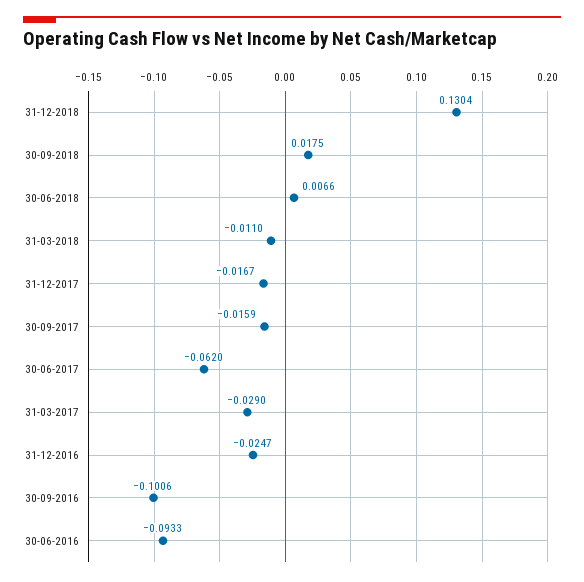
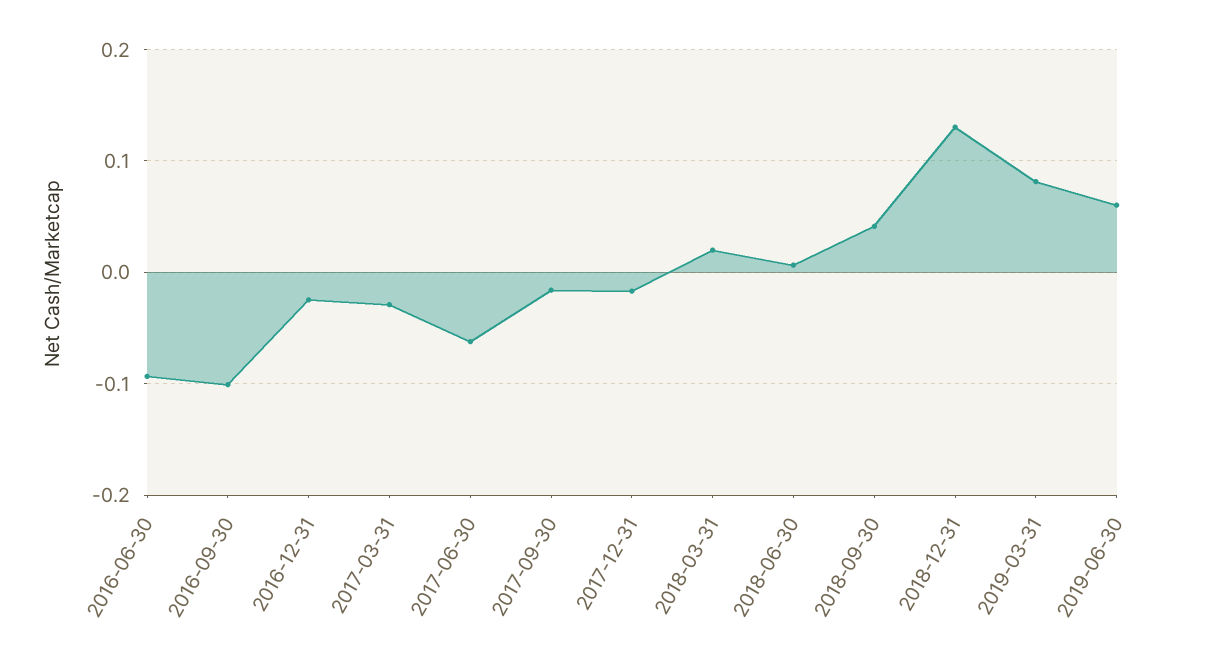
30-09-2018: 0.0175 -> 0.04
31-03-2018: -0.011 -> 0.02
2019-03-31: none -> 0.08
2019-06-30: none -> 0.06

